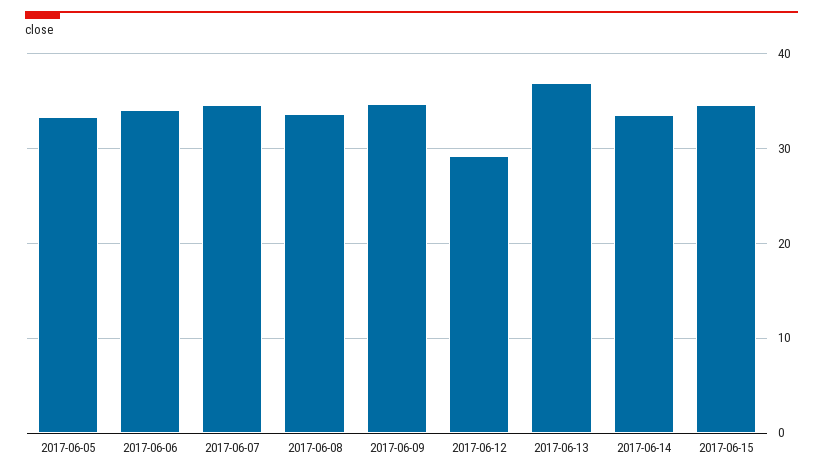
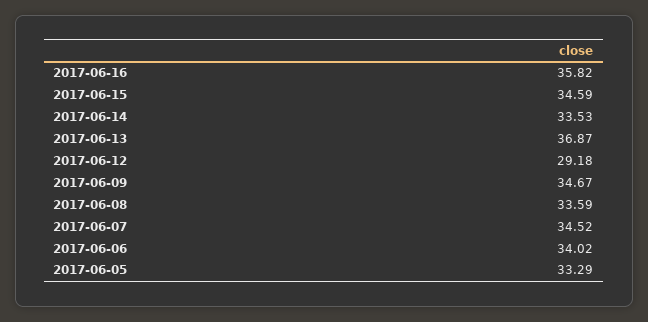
2017-06-16: none -> 35.82

